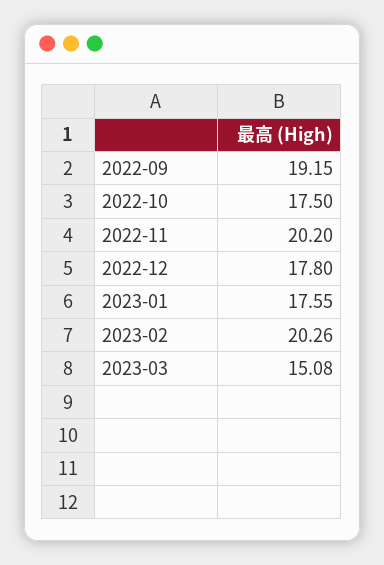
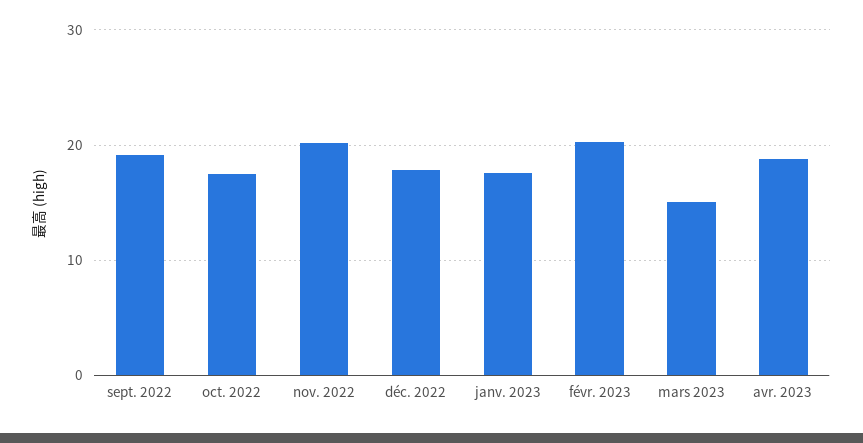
avr. 2023: none -> 19

